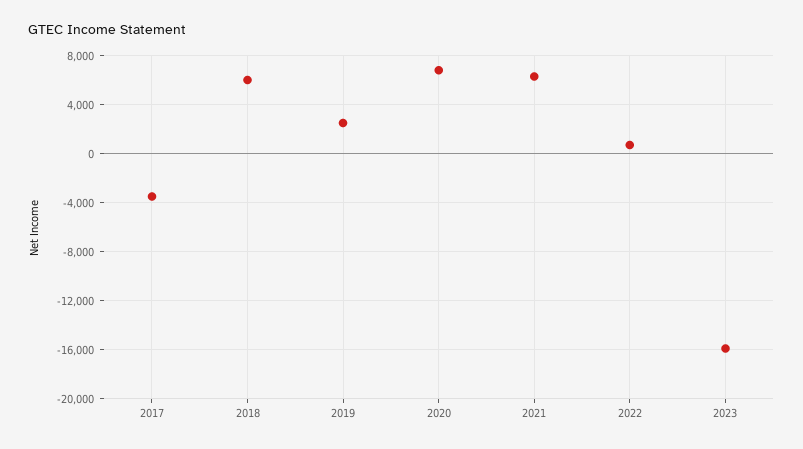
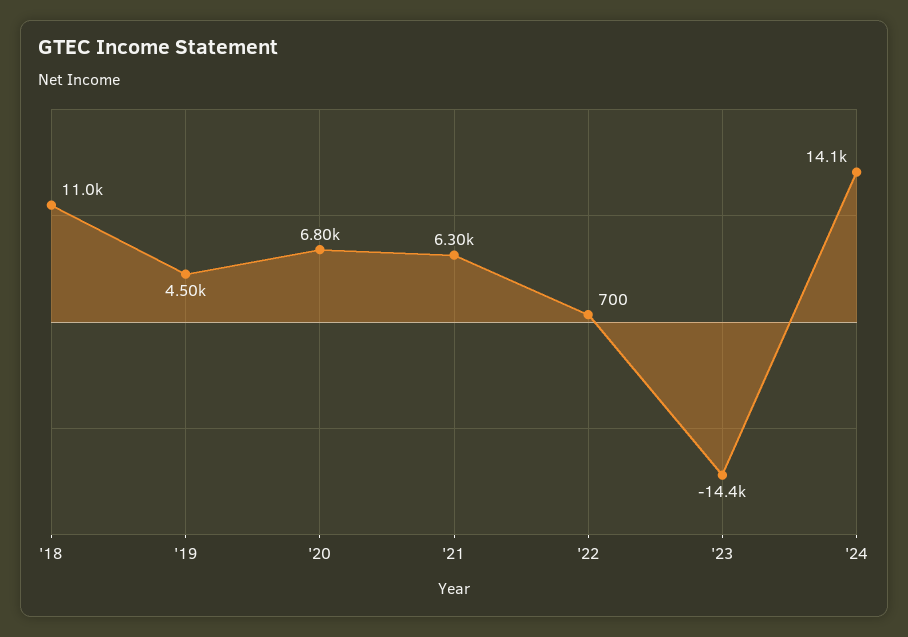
2017: -3500 -> none
2018: 6000 -> 11000
2019: 2500 -> 4500
2023: -16000 -> -14400
'24: none -> 14100

